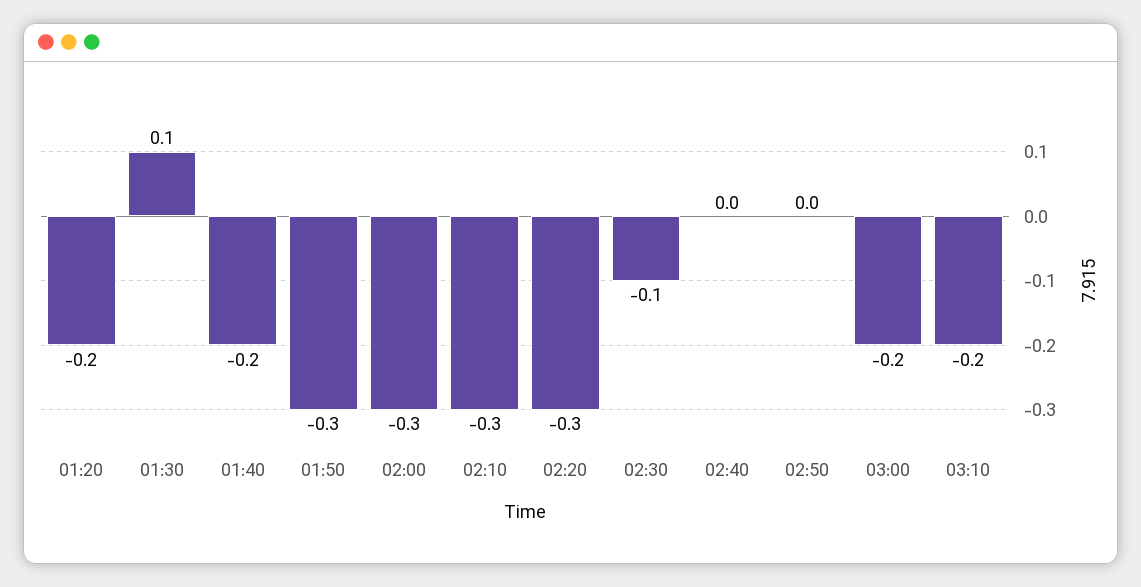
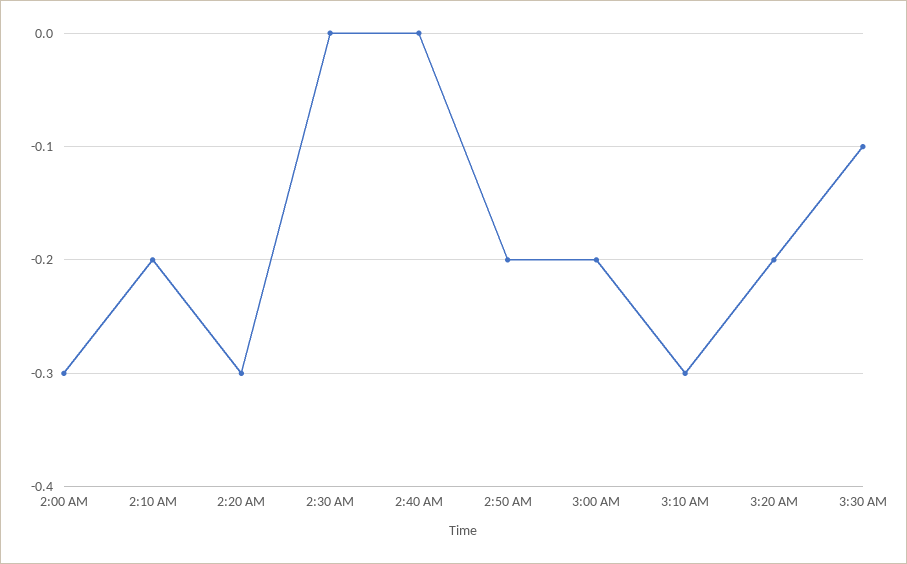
01:20: -0.2 -> none
01:30: 0.1 -> none
01:40: -0.2 -> none
01:50: -0.3 -> none
02:10: -0.3 -> -0.2
02:30: -0.1 -> 0
02:50: 0 -> -0.2
03:10: -0.2 -> -0.3
3:20 AM: none -> -0.2
3:30 AM: none -> -0.1

